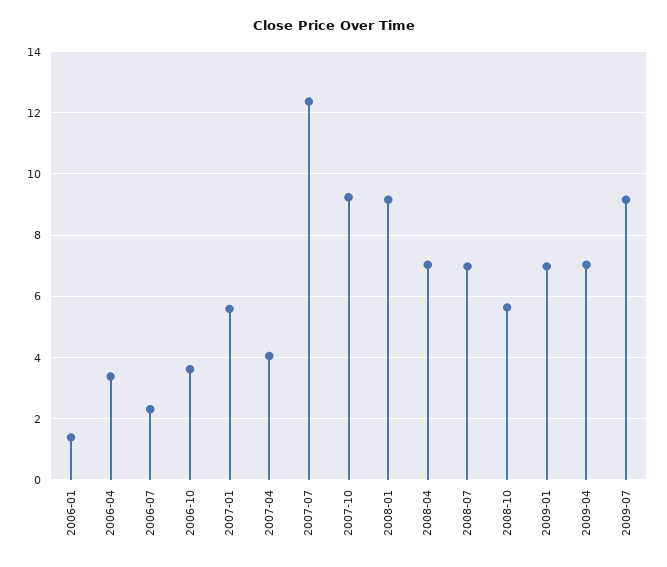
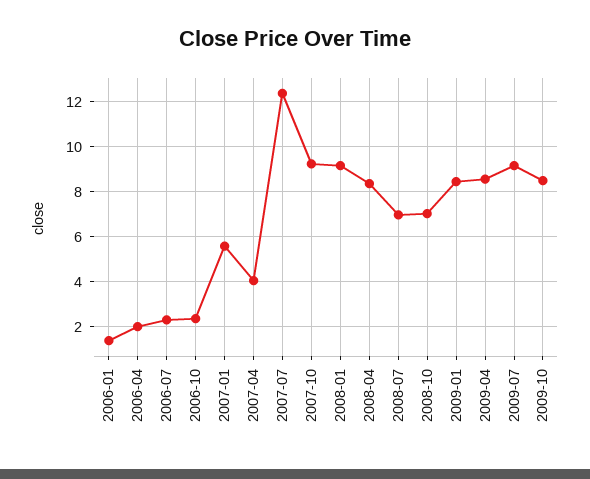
2006-04: 3.4 -> 2
2006-10: 3.6 -> 2.5
2008-04: 7 -> 8.5
2008-10: 5.6 -> 7
2009-01: 7 -> 8.5
2009-04: 7 -> 8.5
2009-10: none -> 8.5

